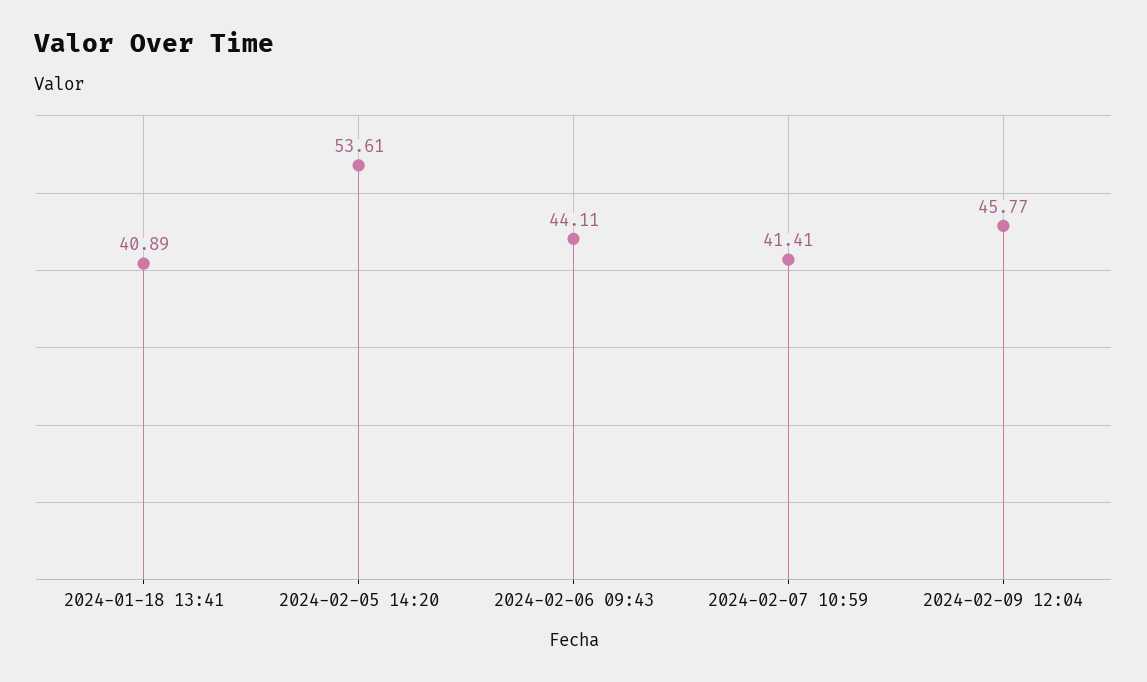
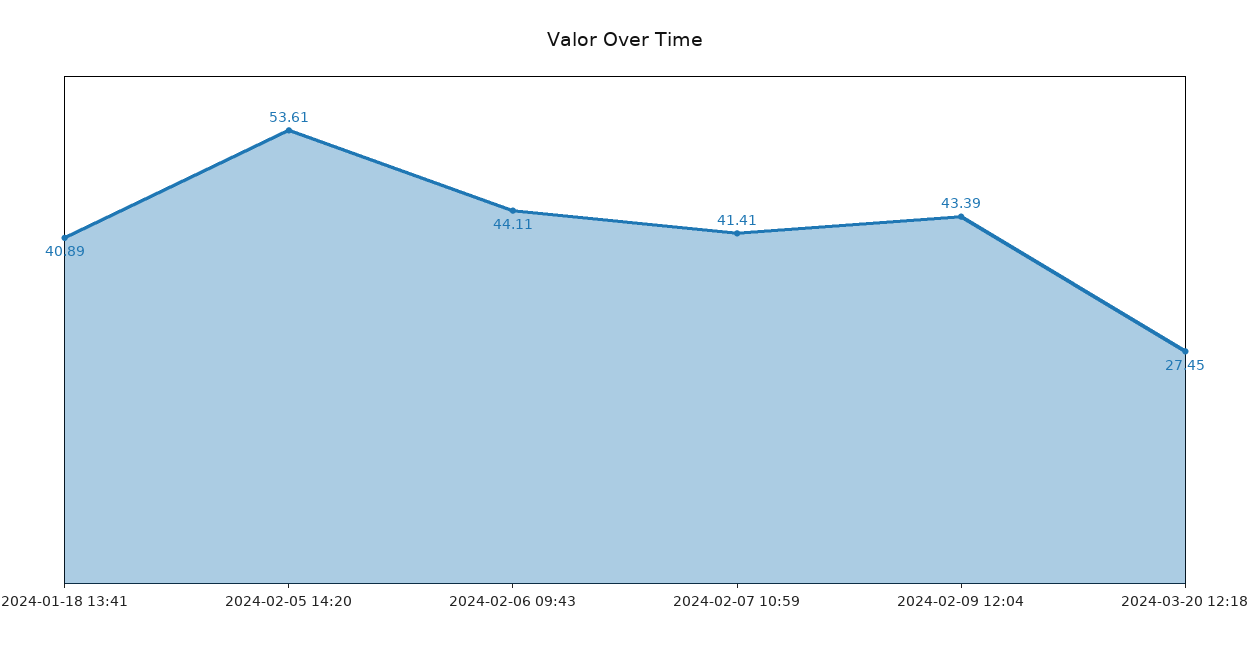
2024-02-09 12:04: 45.77 -> 43.39
2024-03-20 12:18: none -> 27.45

